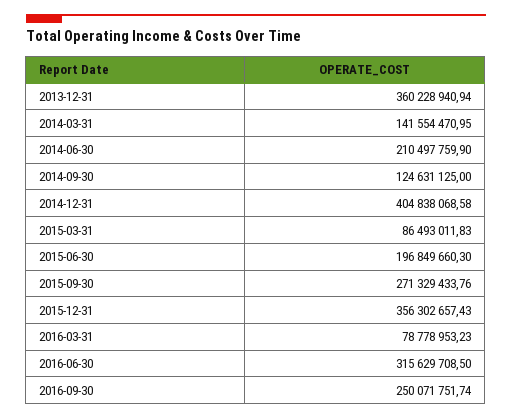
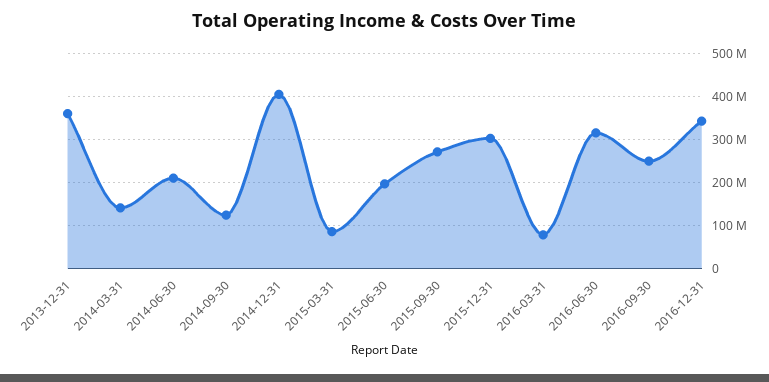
2015-12-31: 356302657.43 -> 300000000
2016-12-31: none -> 340000000

